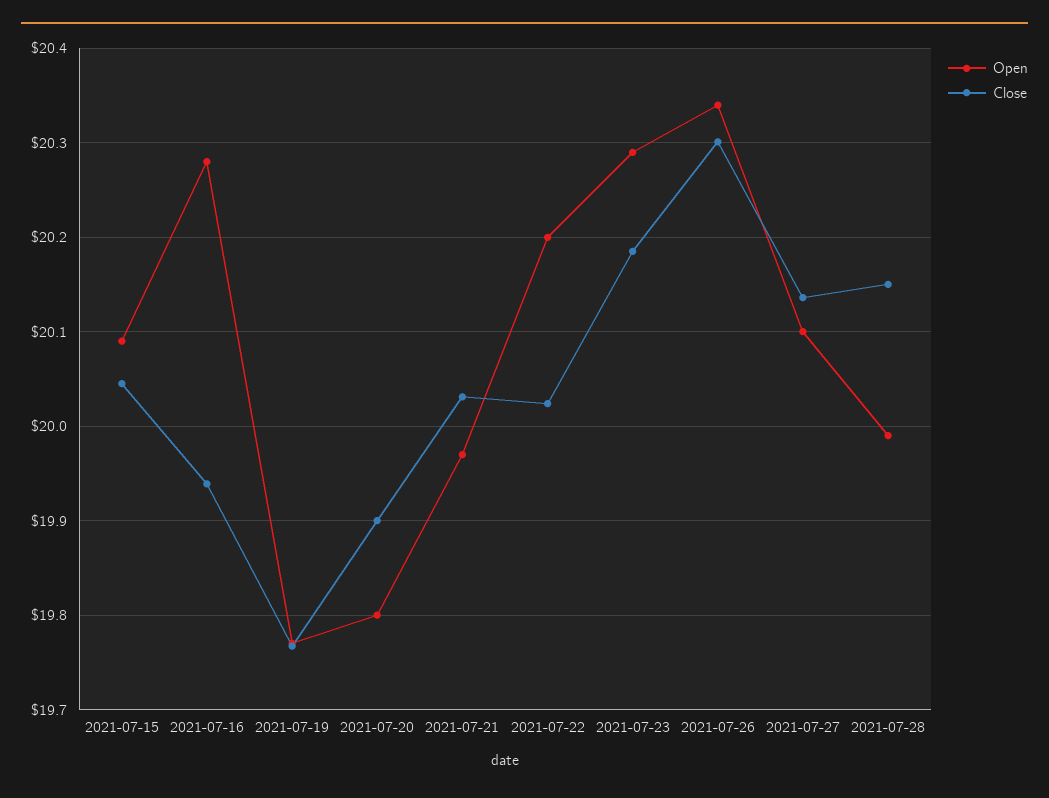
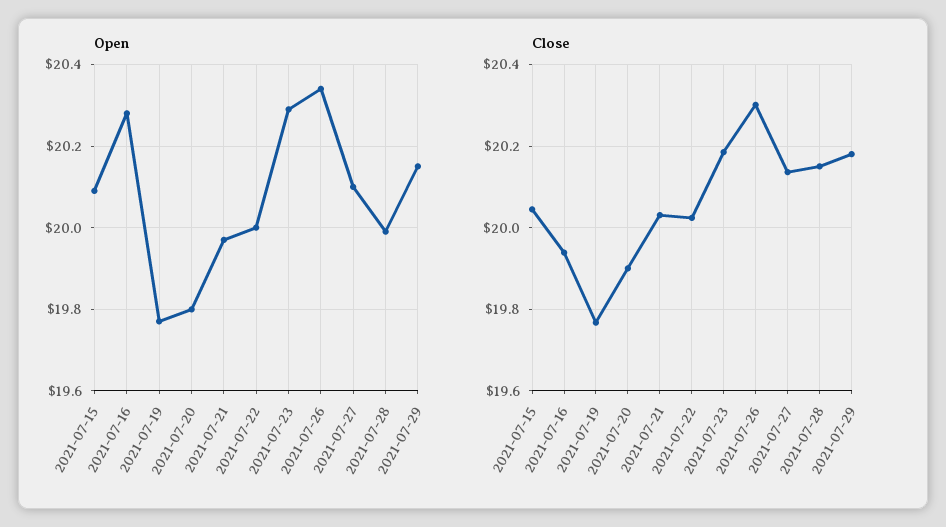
Open, 2021-07-22: 20.2 -> 20
Open, 2021-07-29: none -> 20.15
Close, 2021-07-29: none -> 20.18

